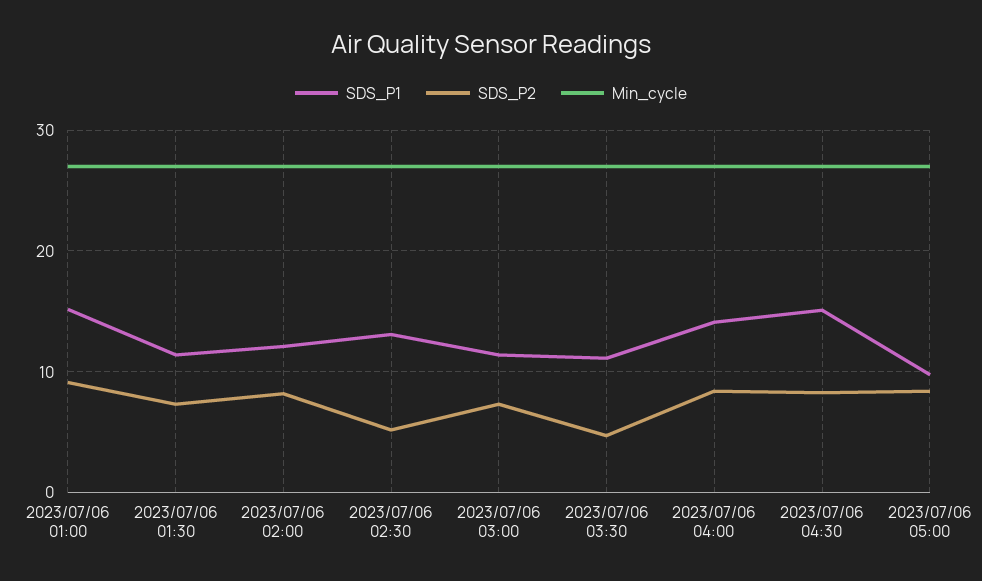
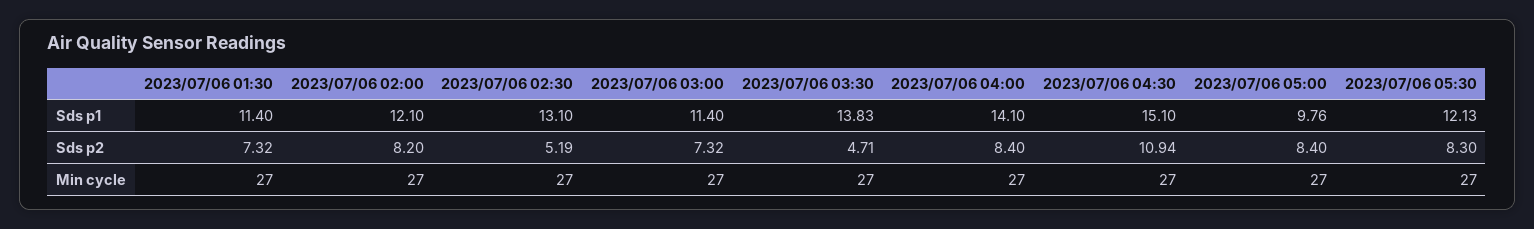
SDS_P1, 2023/07/06 01:00: 15 -> none
SDS_P2, 2023/07/06 01:00: 9 -> none
Min_cycle, 2023/07/06 01:00: 27 -> none
SDS_P1, 2023/07/06 03:30: 11 -> 13.83
SDS_P2, 2023/07/06 04:30: 8 -> 10.94
SDS_P1, 2023/07/06 05:30: none -> 12.13
SDS_P2, 2023/07/06 05:30: none -> 8.3
Min_cycle, 2023/07/06 05:30: none -> 27

